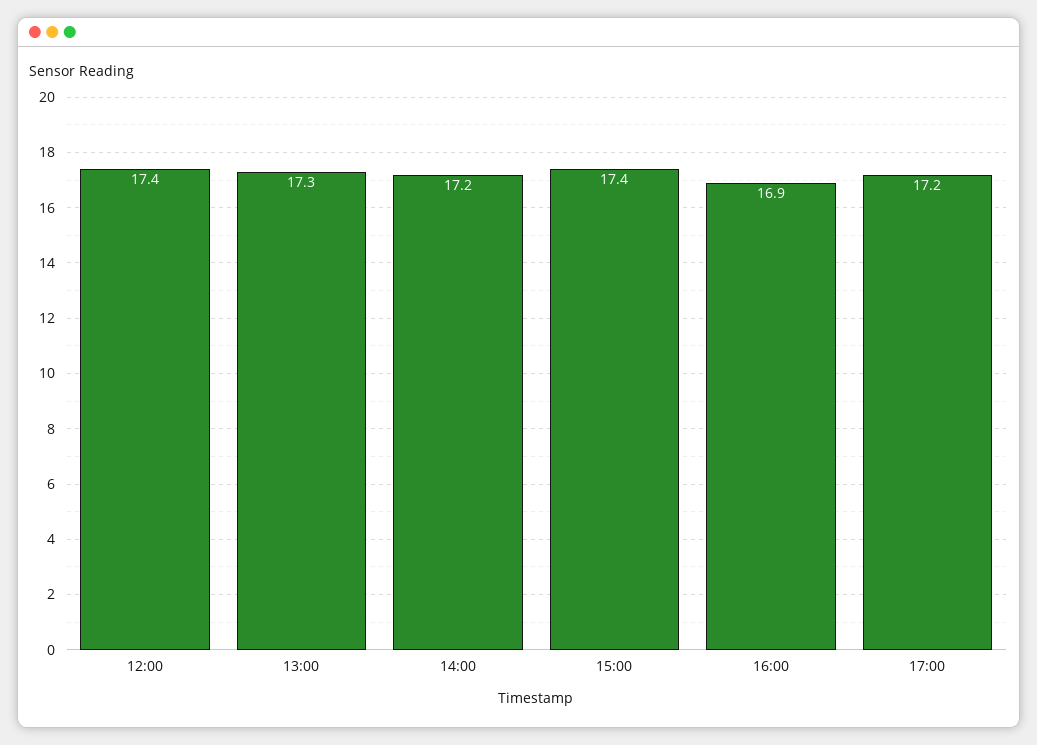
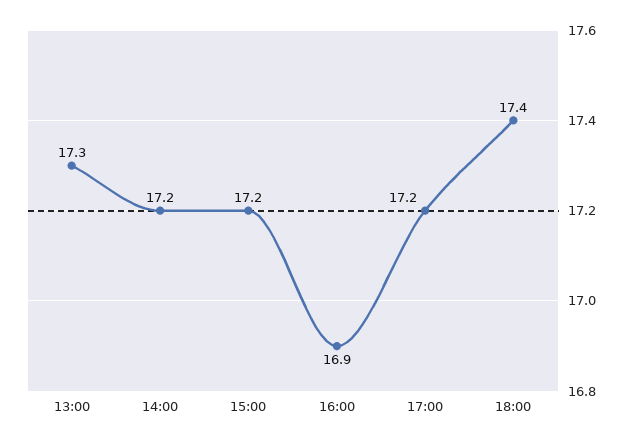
12:00: 17.4 -> none
15:00: 17.4 -> 17.2
18:00: none -> 17.4

